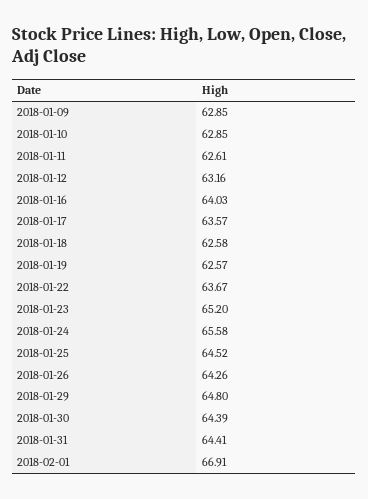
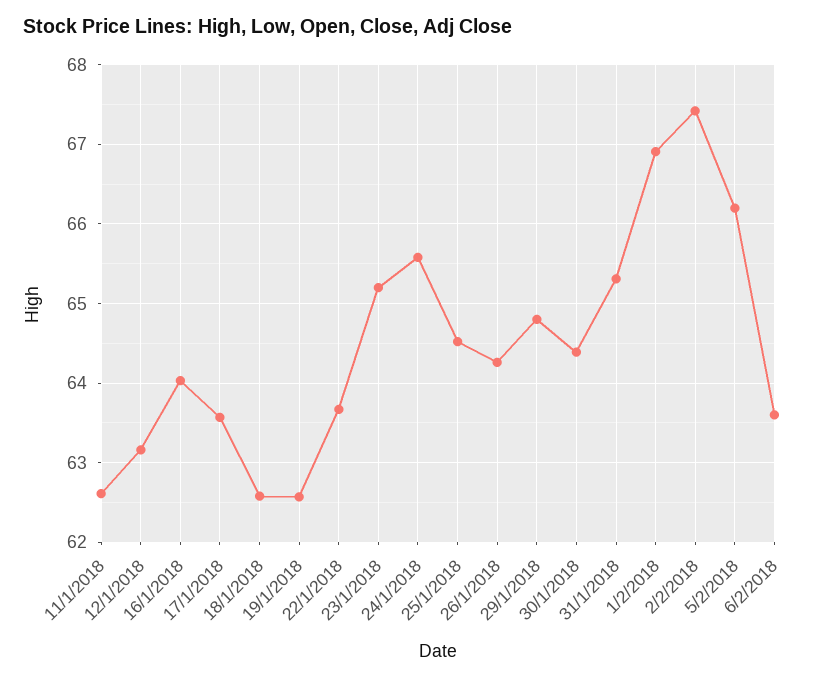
2018-01-09: 62.85 -> none
2018-01-10: 62.85 -> none
2018-01-31: 64.41 -> 65.3
2/2/2018: none -> 67.4
5/2/2018: none -> 66.2
6/2/2018: none -> 63.6

